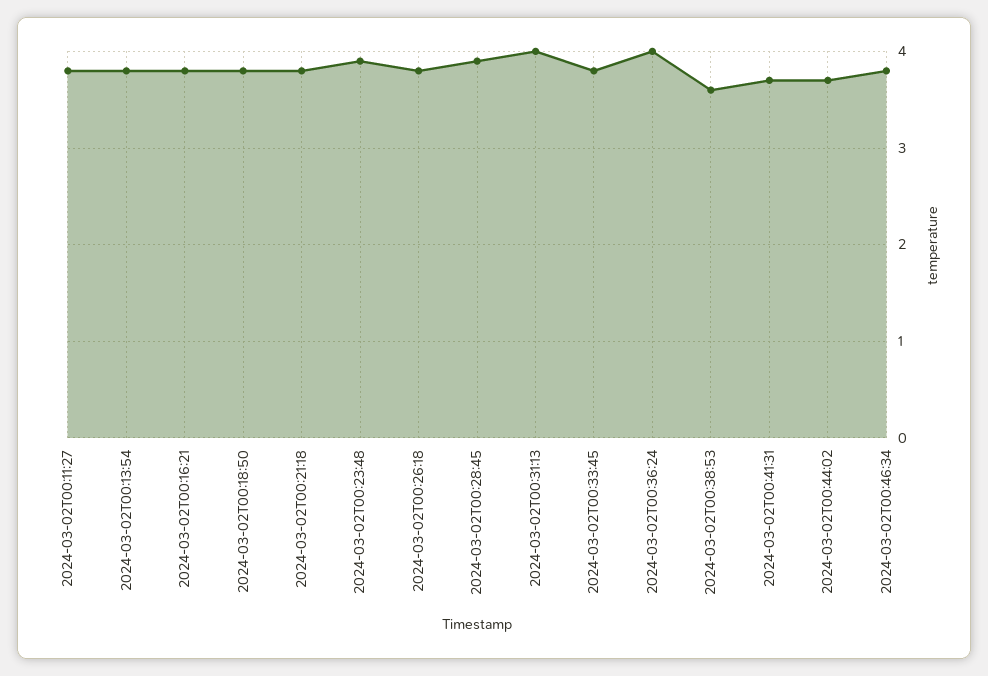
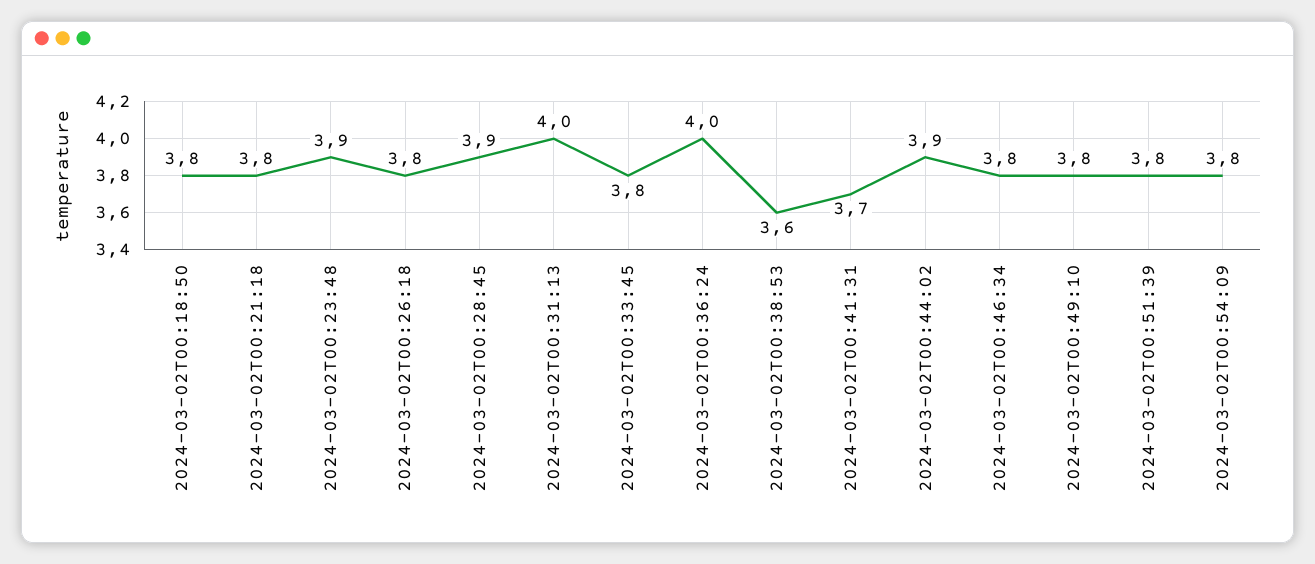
2024-03-02T00:11:27: 3.8 -> none
2024-03-02T00:13:54: 3.8 -> none
2024-03-02T00:16:21: 3.8 -> none
2024-03-02T00:44:02: 3.7 -> 3.9
2024-03-02T00:49:10: none -> 3.8
2024-03-02T00:51:39: none -> 3.8
2024-03-02T00:54:09: none -> 3.8

